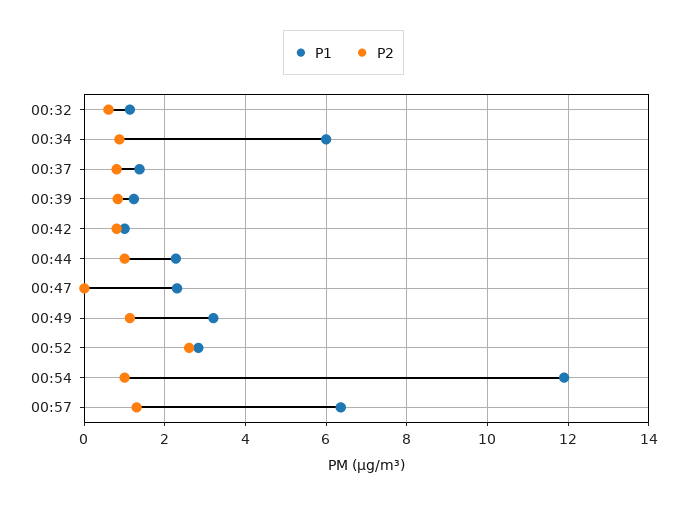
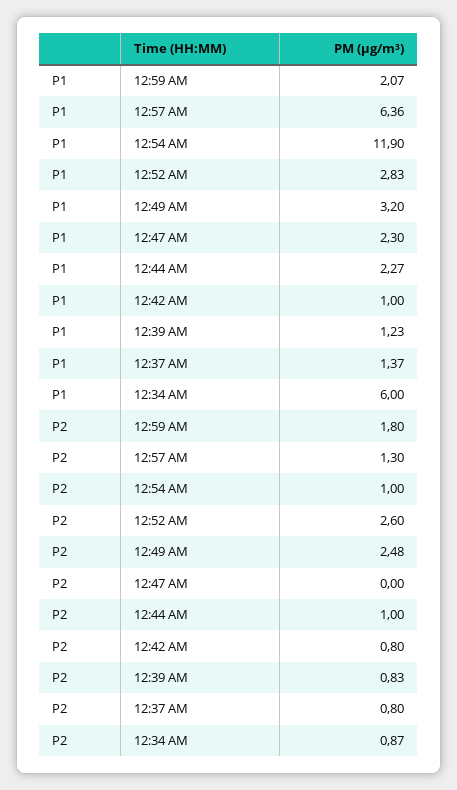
P1, 00:32: 1.2 -> none
P2, 00:32: 0.6 -> none
P2, 00:49: 1.2 -> 2.48
P1, 12:59 AM: none -> 2.07
P2, 12:59 AM: none -> 1.8

